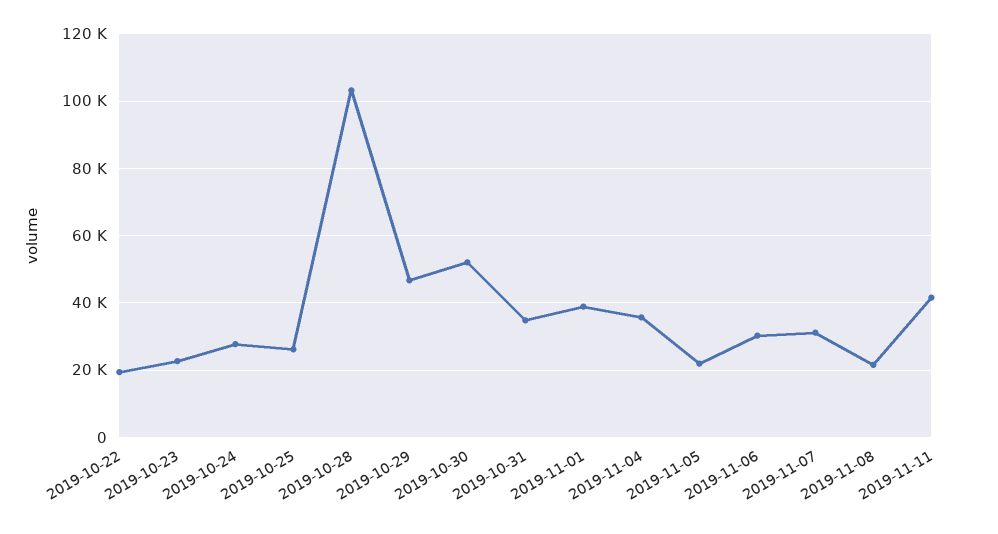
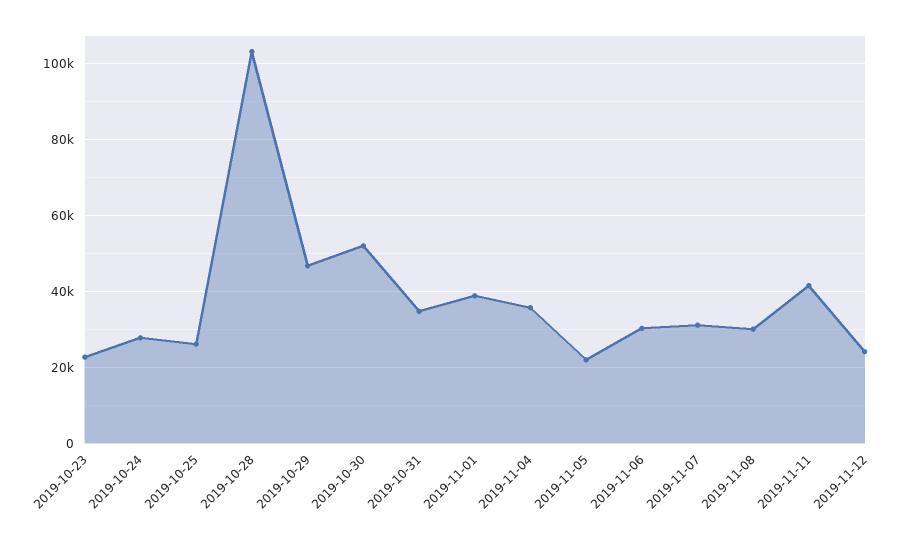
2019-10-22: 20000 -> none
2019-11-08: 22000 -> 30000
2019-11-12: none -> 24000

